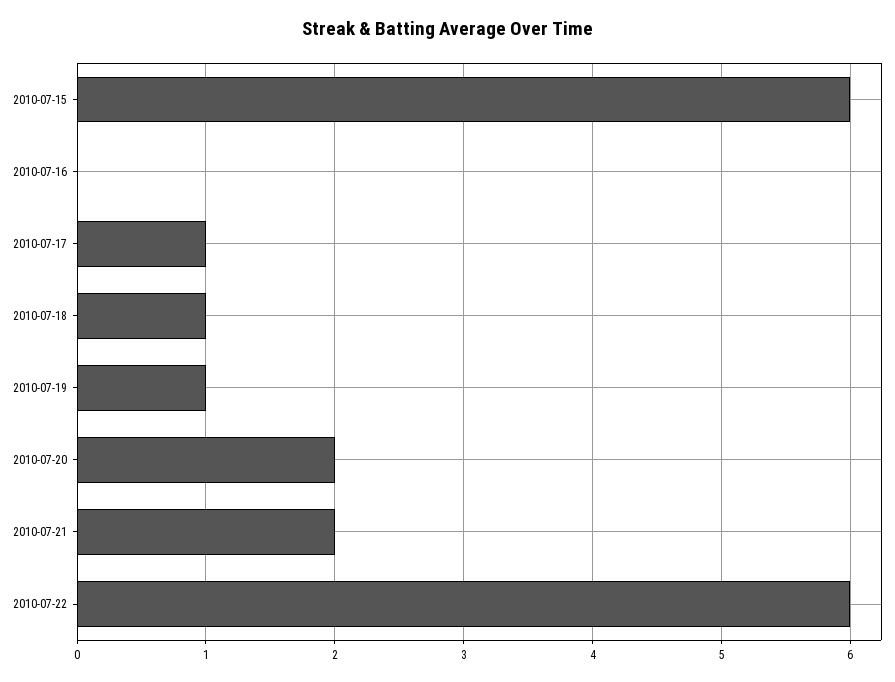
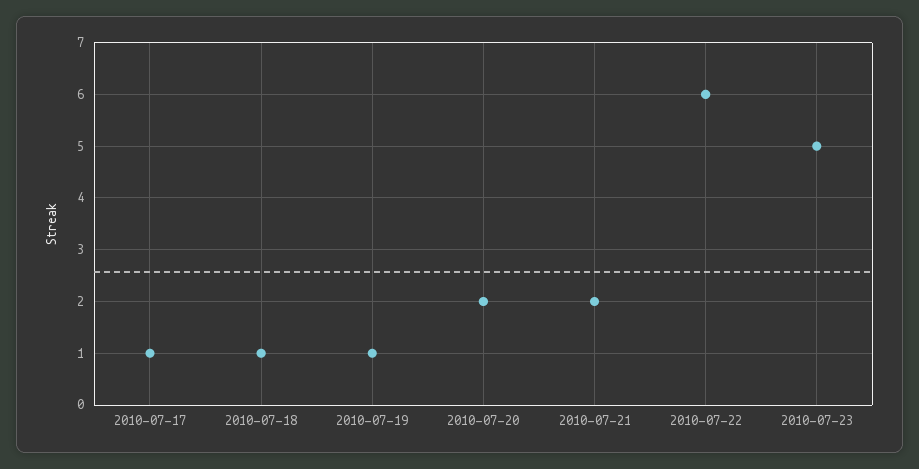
2010-07-15: 6 -> none
2010-07-16: 0 -> none
2010-07-23: none -> 5

